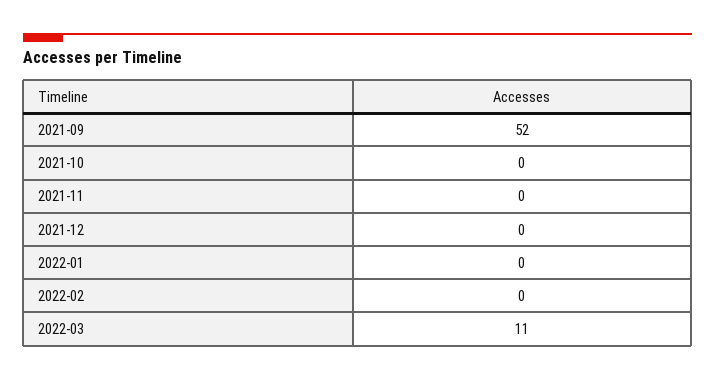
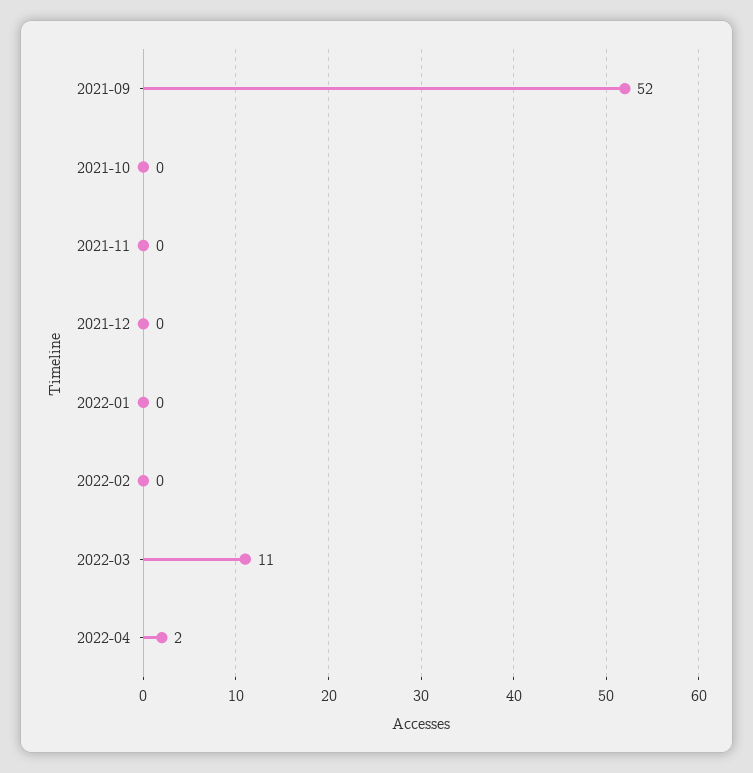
2022-04: none -> 2

